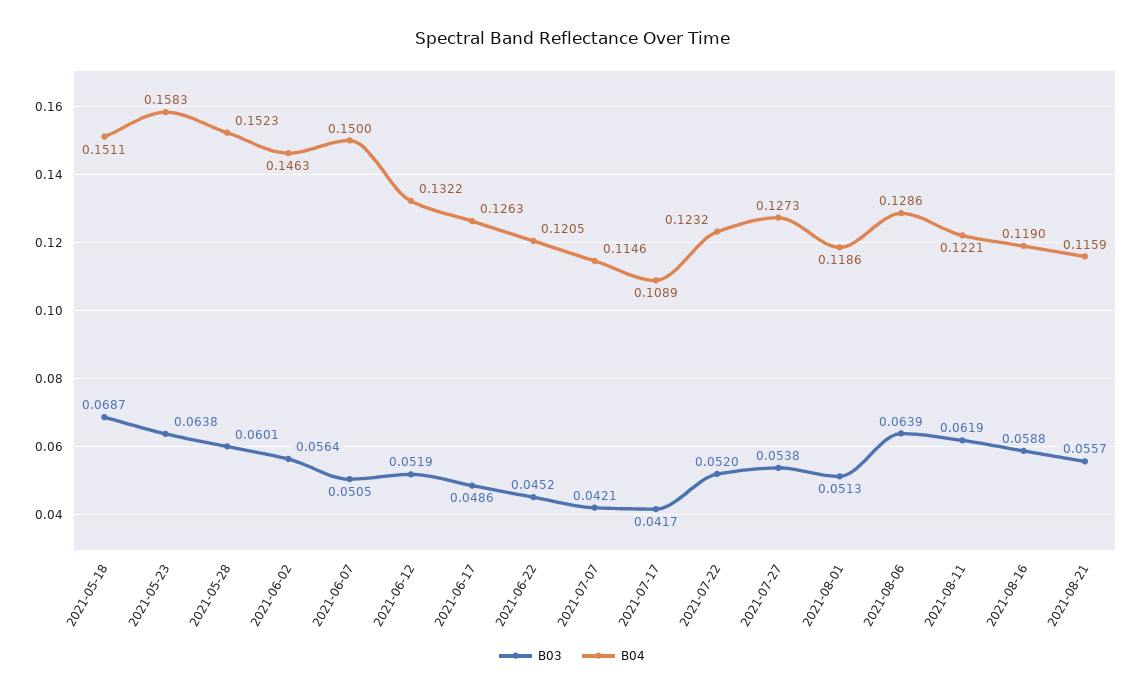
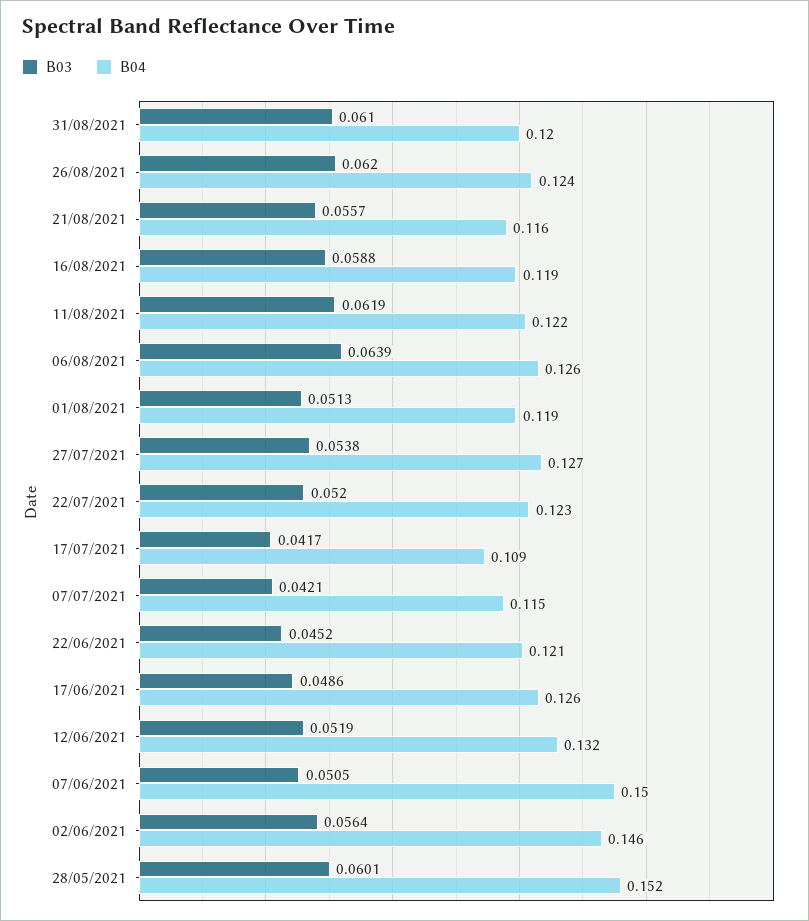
B03, 2021-05-18: 0.0687 -> none
B04, 2021-05-18: 0.1511 -> none
B03, 2021-05-23: 0.0638 -> none
B04, 2021-05-23: 0.1583 -> none
B04, 2021-08-06: 0.1286 -> 0.126
B03, 31/08/2021: none -> 0.061
B04, 31/08/2021: none -> 0.12
B03, 26/08/2021: none -> 0.062
B04, 26/08/2021: none -> 0.124

